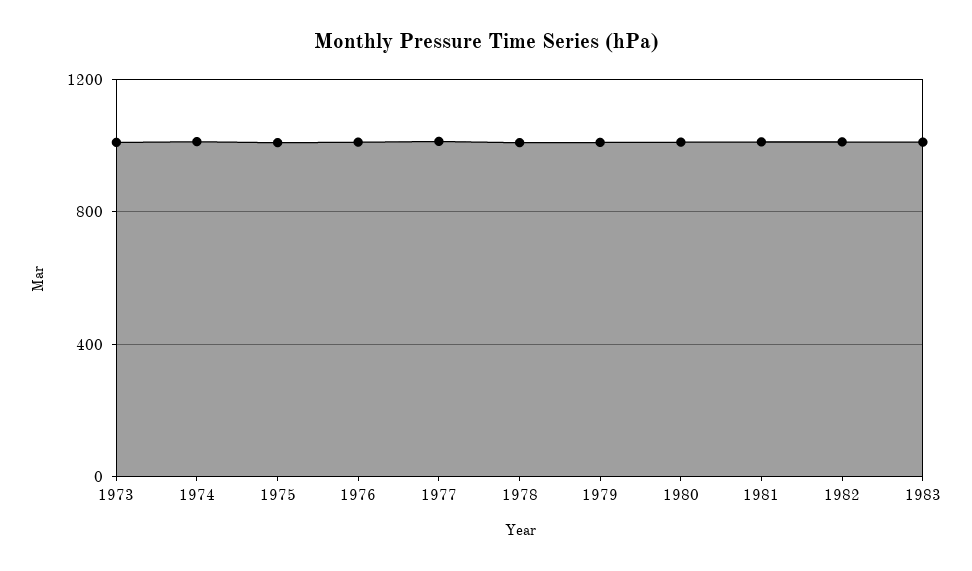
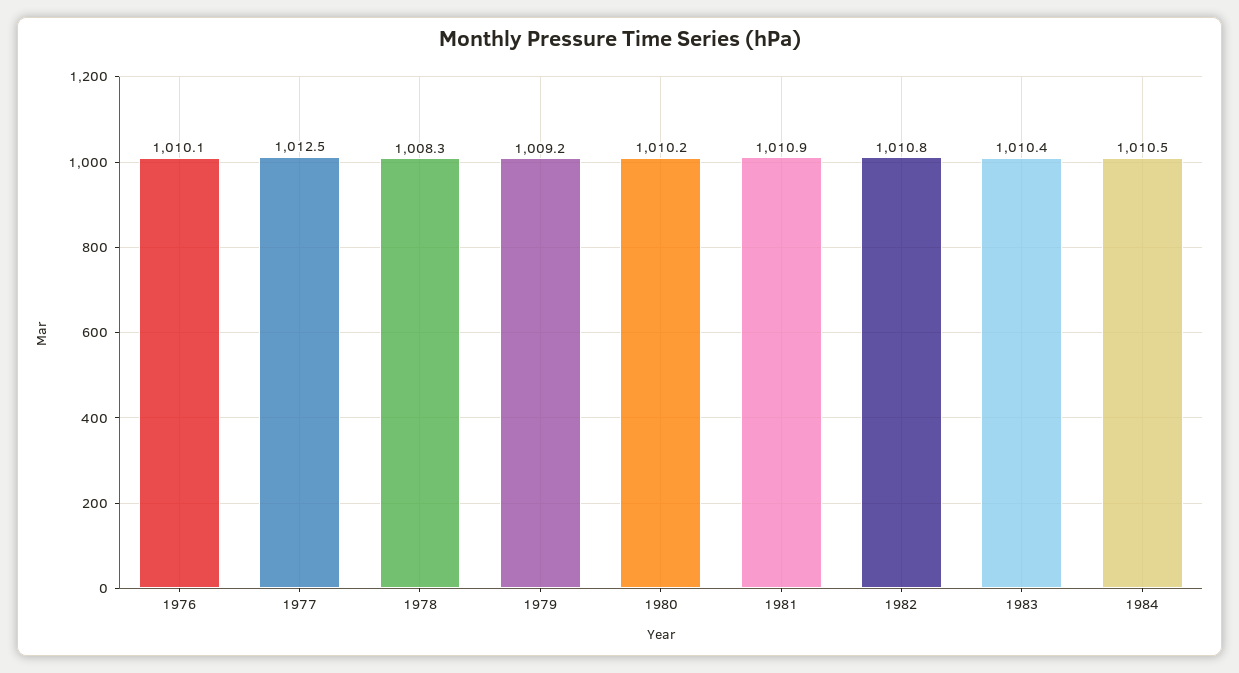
1973: 1000 -> none
1974: 1000 -> none
1975: 1000 -> none
1984: none -> 1010.5

